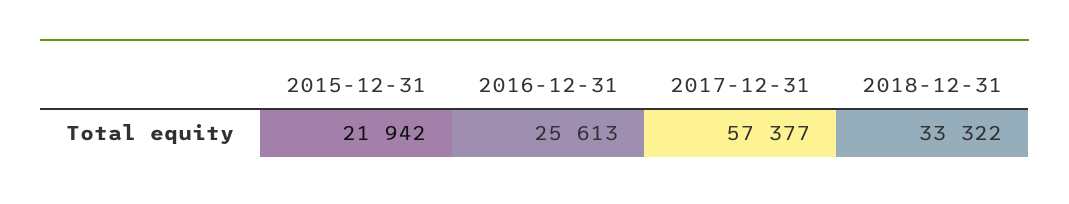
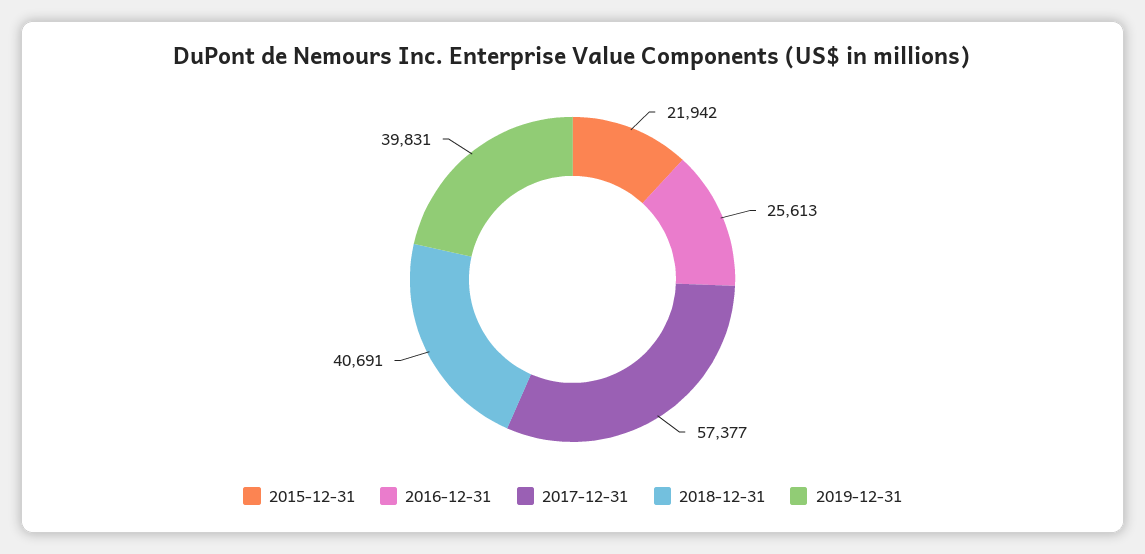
2018-12-31: 33322 -> 40691
2019-12-31: none -> 39831

